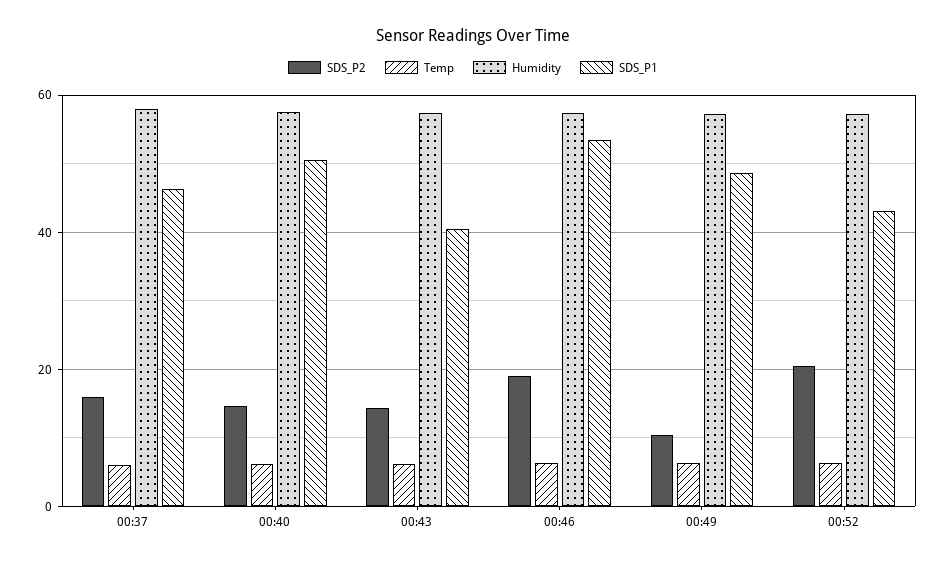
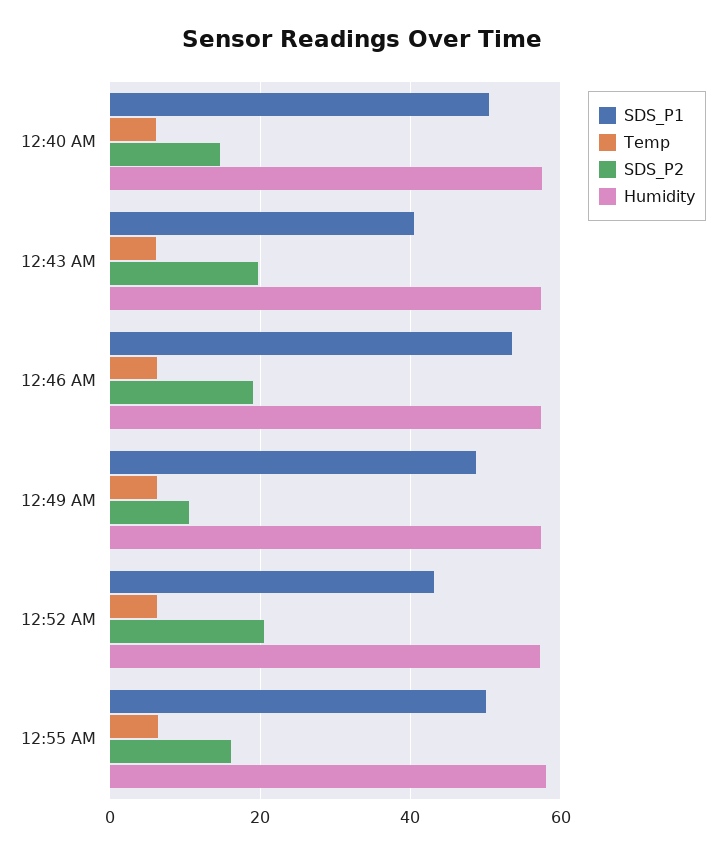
SDS_P2, 00:37: 16 -> none
Temp, 00:37: 6 -> none
Humidity, 00:37: 58 -> none
SDS_P1, 00:37: 46 -> none
SDS_P2, 00:43: 14 -> 20
SDS_P1, 12:55 AM: none -> 50
Temp, 12:55 AM: none -> 6
SDS_P2, 12:55 AM: none -> 16
Humidity, 12:55 AM: none -> 58

